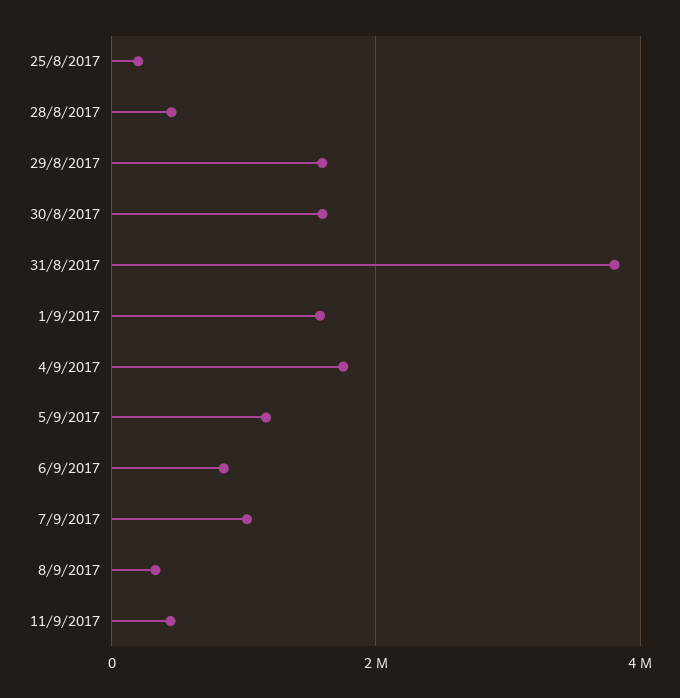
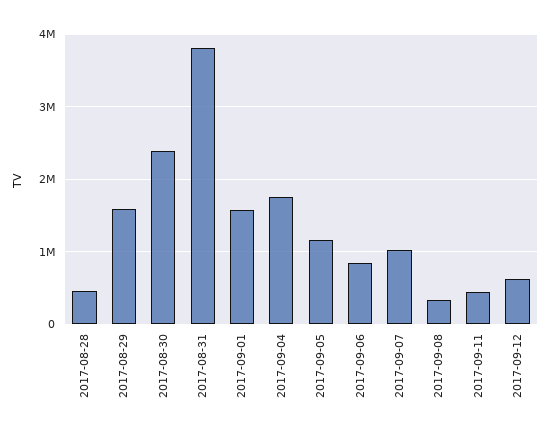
25/8/2017: 200000 -> none
30/8/2017: 1600000 -> 2400000
2017-09-12: none -> 600000

